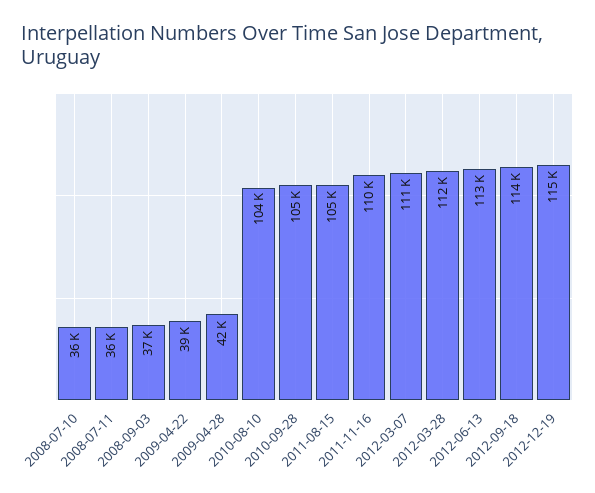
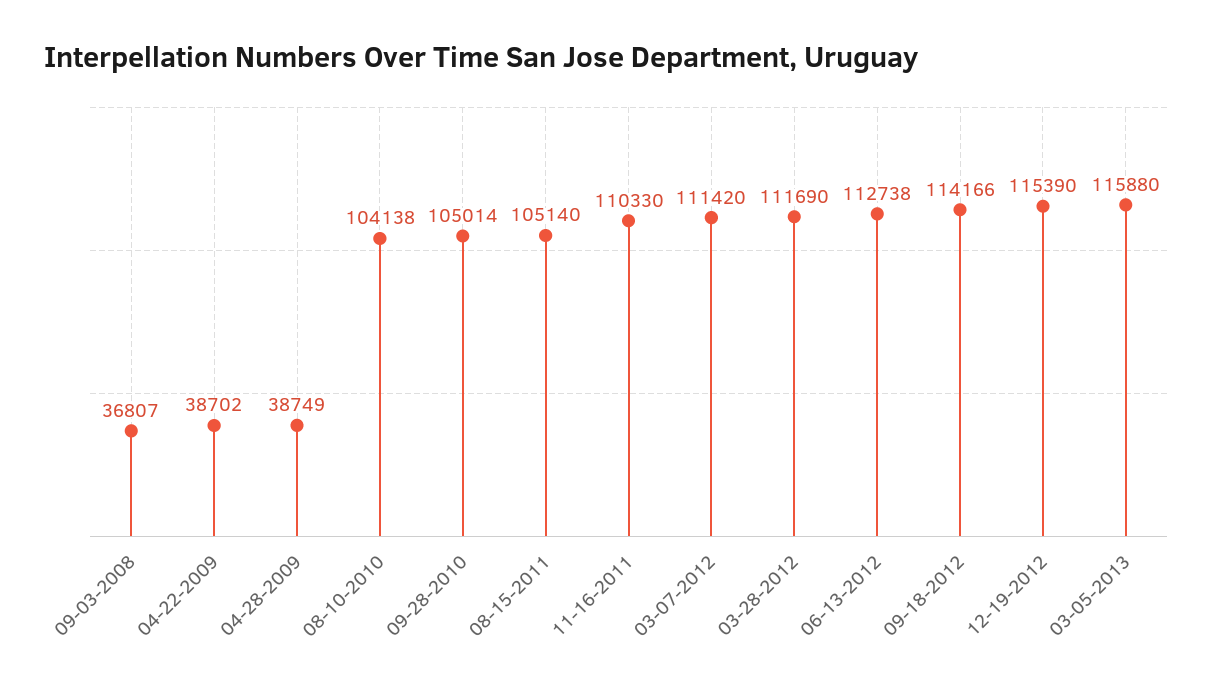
2008-07-10: 36000 -> none
2008-07-11: 36000 -> none
2009-04-28: 42000 -> 38749
03-05-2013: none -> 115880

